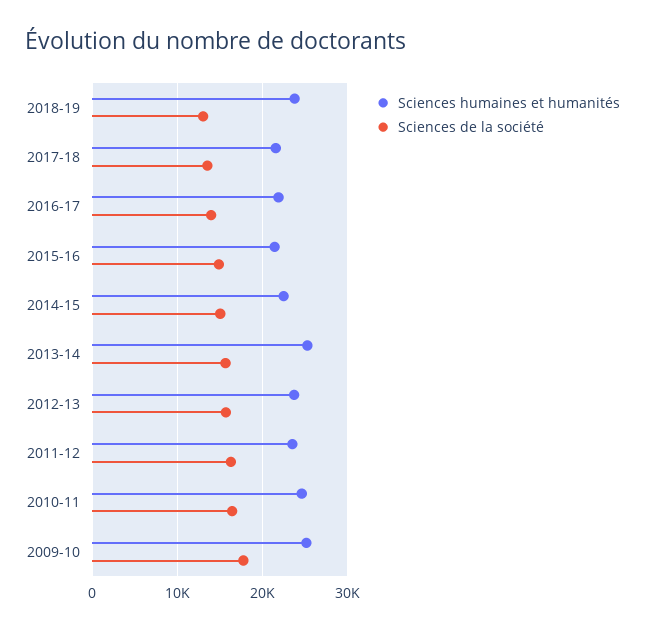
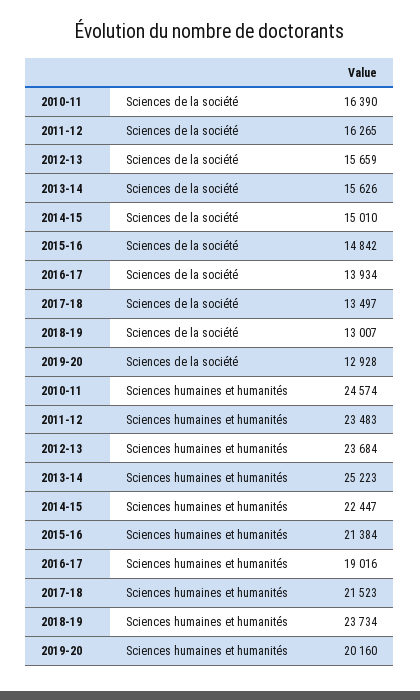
Sciences humaines et humanités, 2016-17: 22000 -> 19016
Sciences humaines et humanités, 2009-10: 25000 -> none
Sciences de la société, 2009-10: 18000 -> none
Sciences de la société, 2019-20: none -> 12928
Sciences humaines et humanités, 2019-20: none -> 20160

